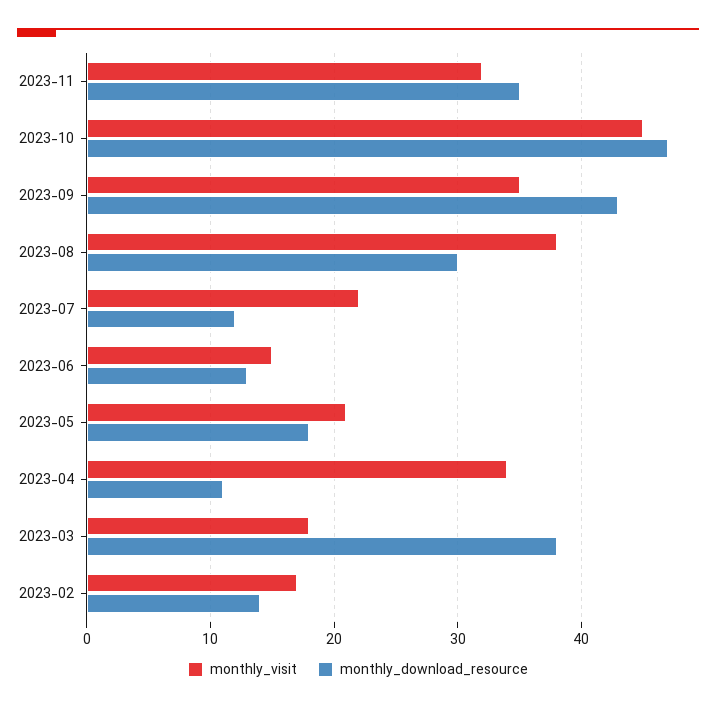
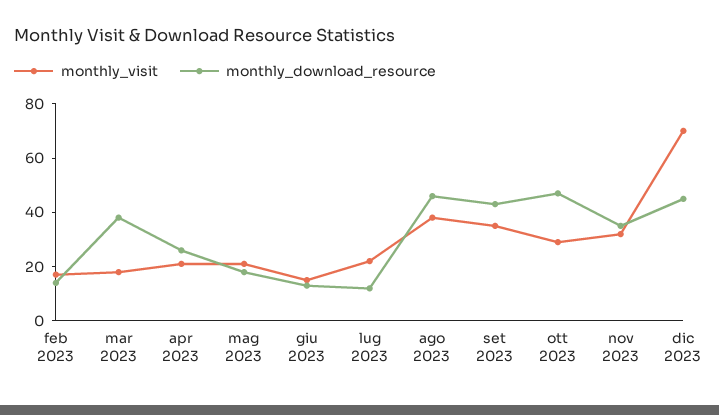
monthly_visit, 2023-10: 45 -> 30
monthly_download_resource, 2023-08: 30 -> 45
monthly_visit, 2023-04: 34 -> 20
monthly_download_resource, 2023-04: 11 -> 25
monthly_visit, dic 2023: none -> 70
monthly_download_resource, dic 2023: none -> 45

